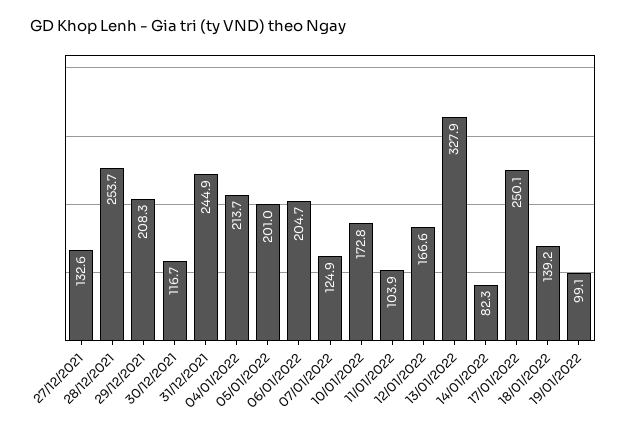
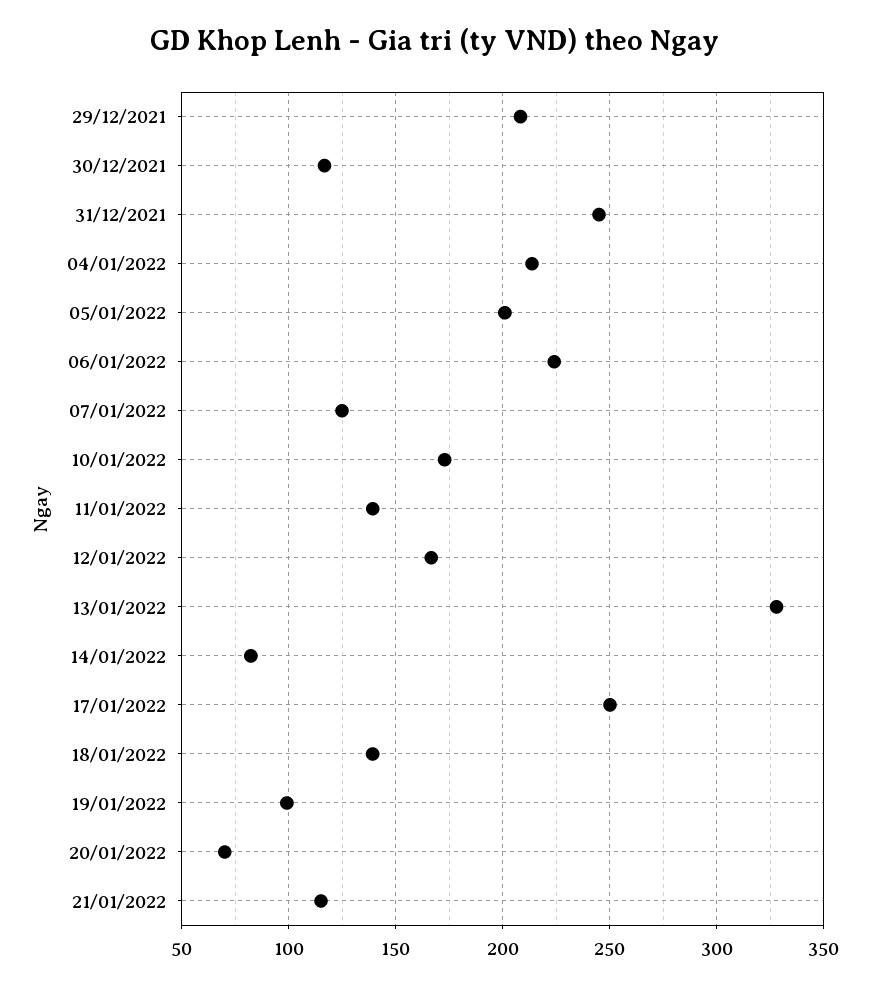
27/12/2021: 132.6 -> none
28/12/2021: 253.7 -> none
06/01/2022: 204.7 -> 225
11/01/2022: 103.9 -> 140
20/01/2022: none -> 70
21/01/2022: none -> 115

